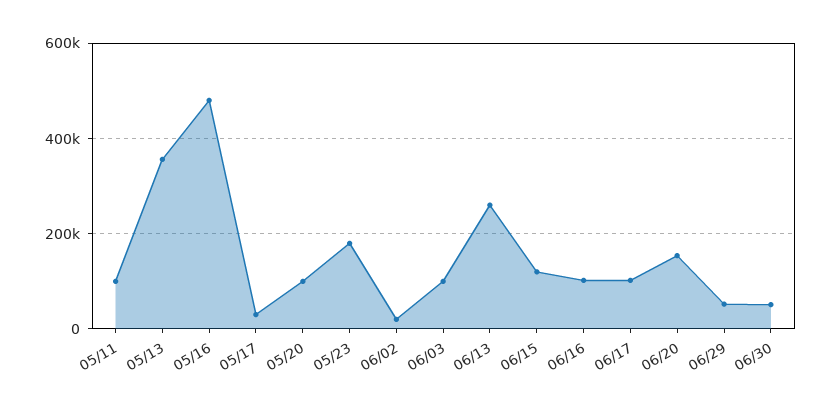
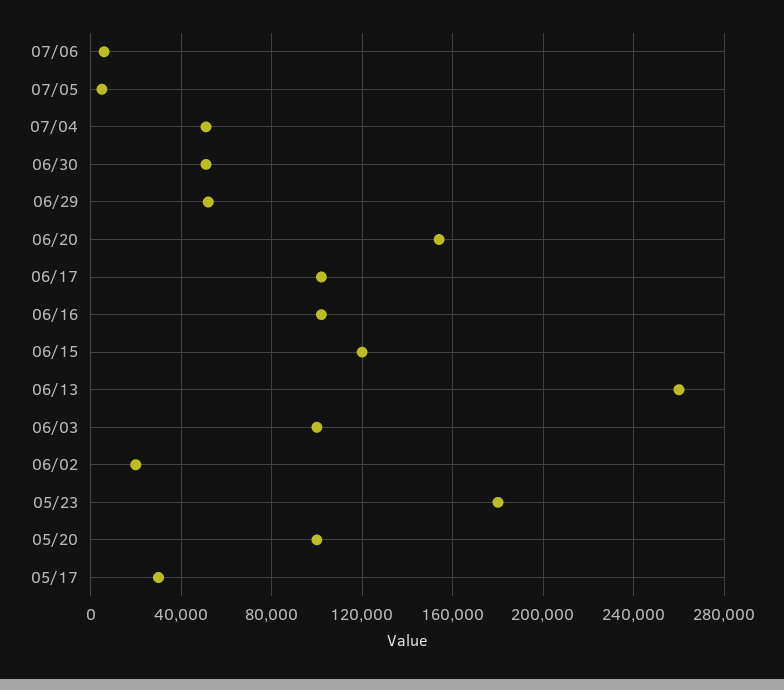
05/11: 100000 -> none
05/13: 360000 -> none
05/16: 480000 -> none
07/06: none -> 5000
07/05: none -> 5000
07/04: none -> 50000

